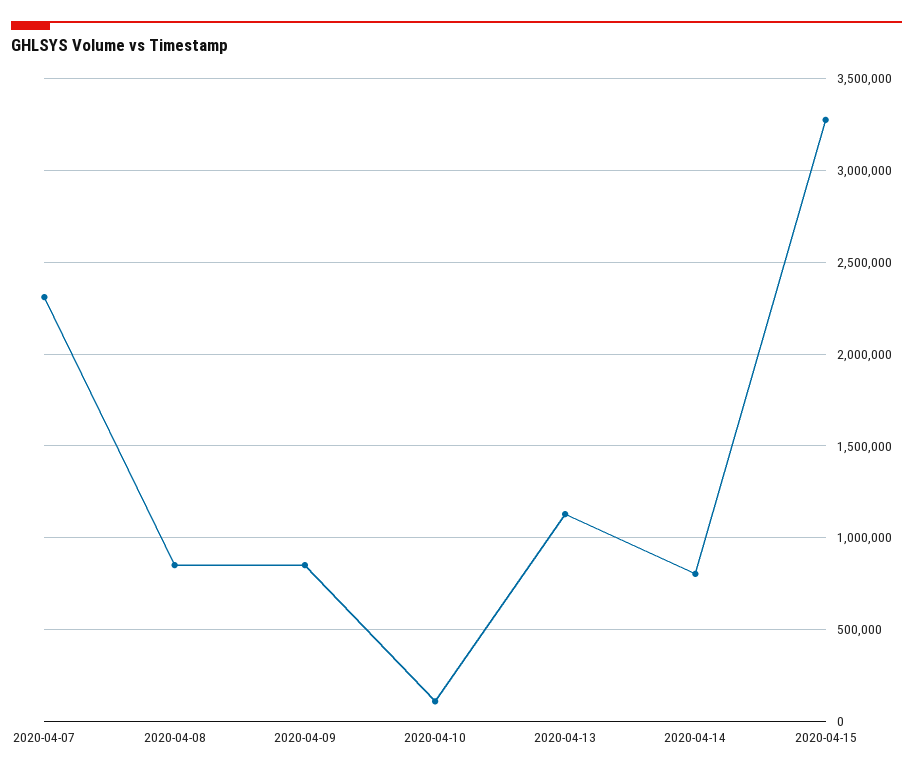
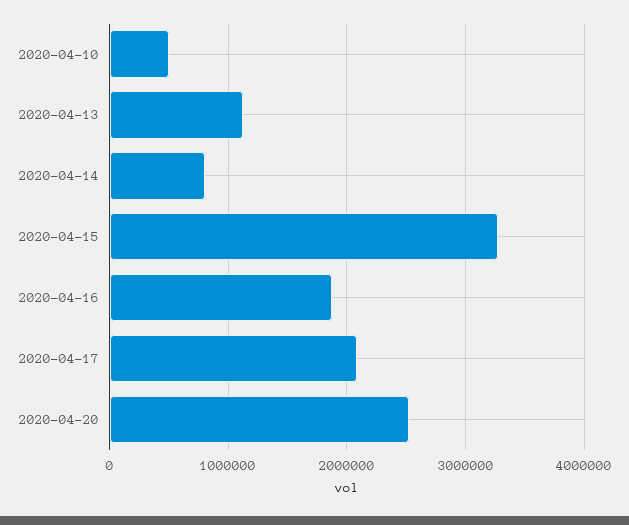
2020-04-07: 2300000 -> none
2020-04-08: 850000 -> none
2020-04-09: 850000 -> none
2020-04-10: 100000 -> 500000
2020-04-16: none -> 1900000
2020-04-17: none -> 2100000
2020-04-20: none -> 2500000

